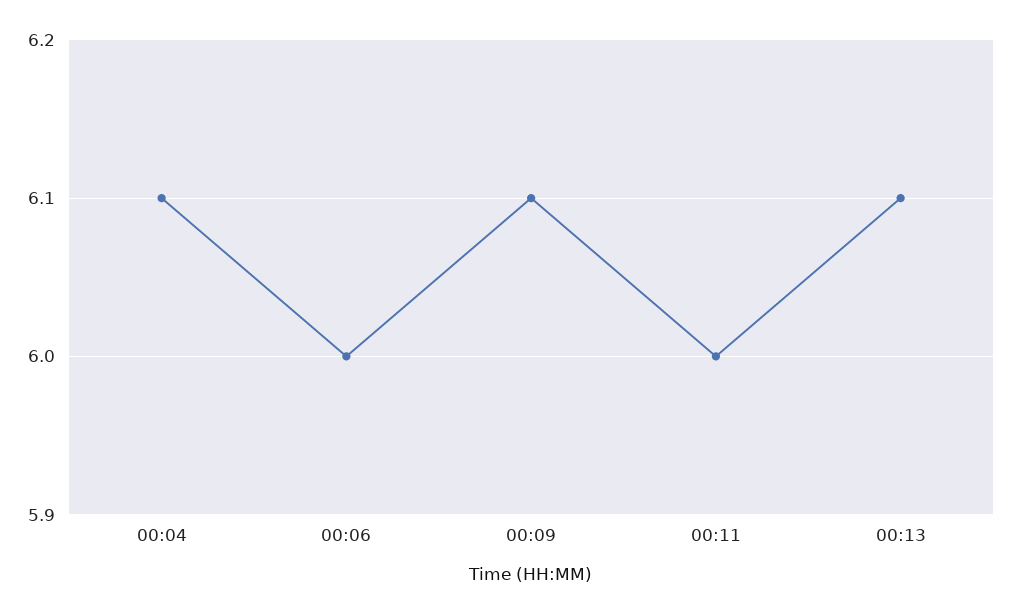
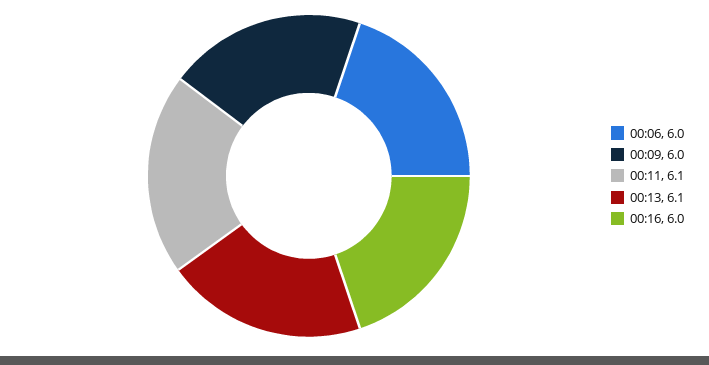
00:04: 6.1 -> none
00:09: 6.1 -> 6
00:11: 6 -> 6.1
00:16: none -> 6

